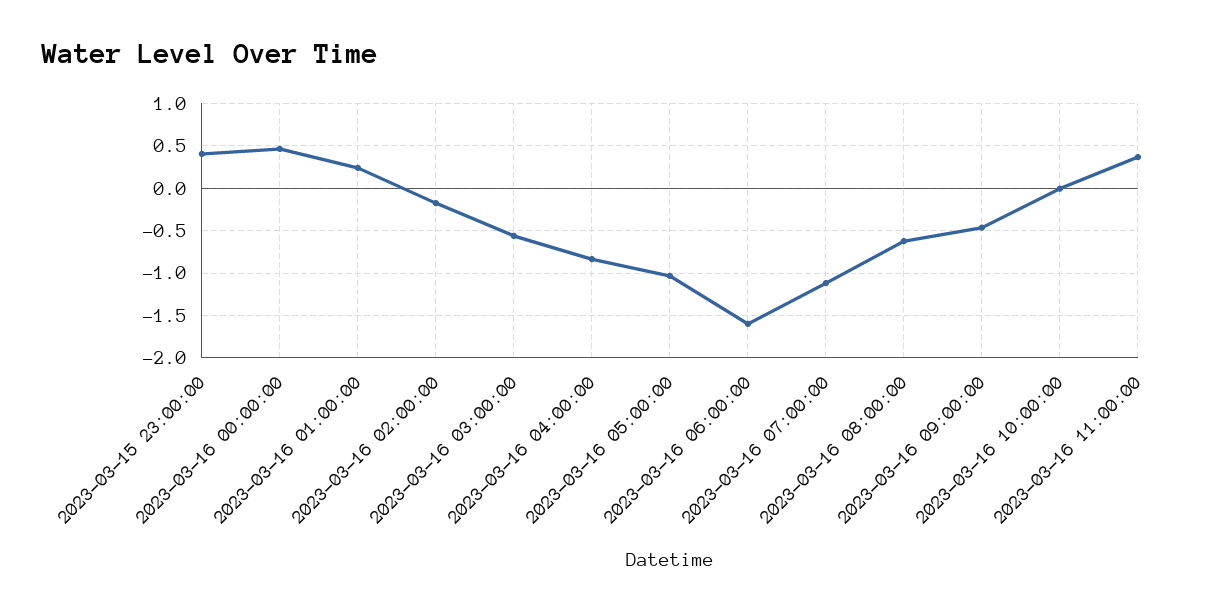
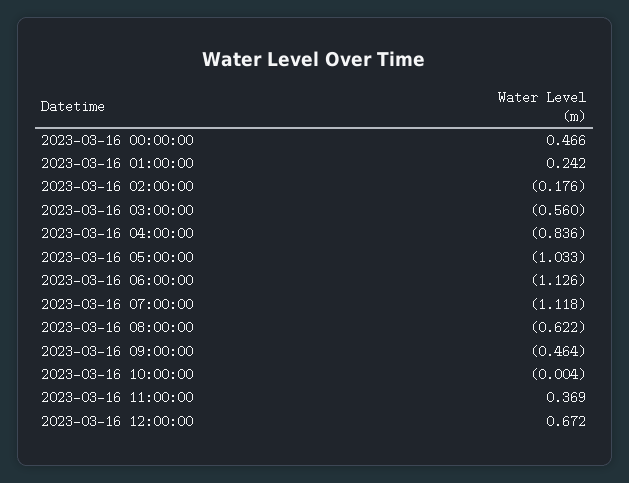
2023-03-15 23:00:00: 0.4 -> none
2023-03-16 06:00:00: -1.6 -> -1.126
2023-03-16 12:00:00: none -> 0.672

